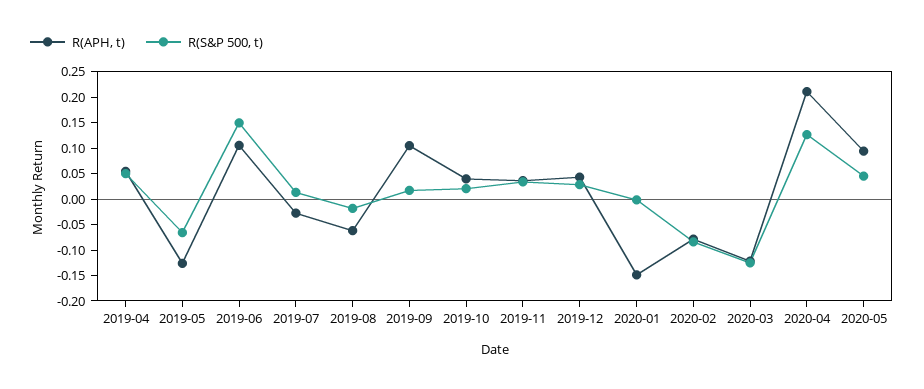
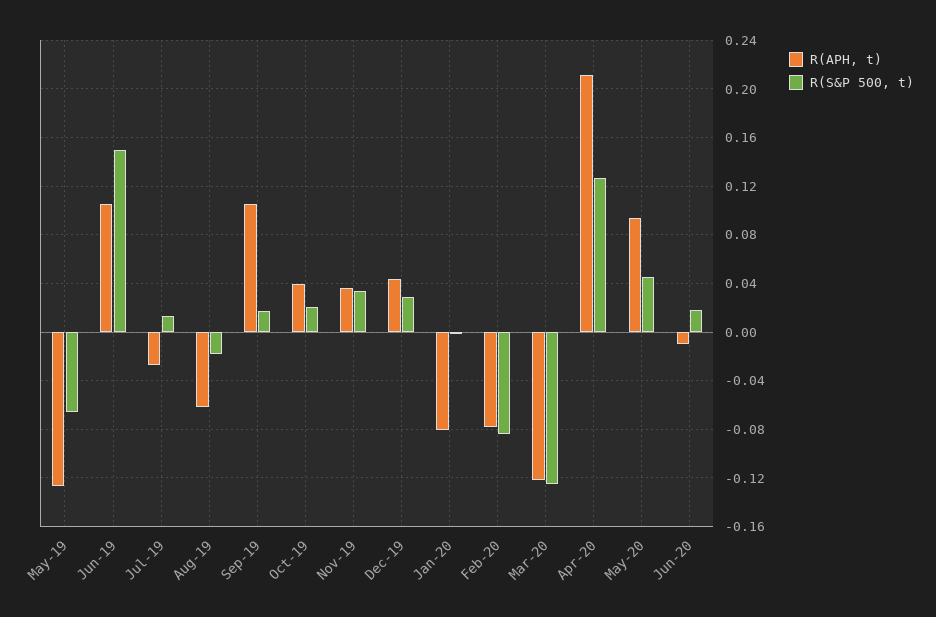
R(APH, t), 2019-04: 0.05 -> none
R(S&P 500, t), 2019-04: 0.05 -> none
R(APH, t), 2020-01: -0.15 -> -0.08
R(APH, t), Jun-20: none -> -0.01
R(S&P 500, t), Jun-20: none -> 0.02

